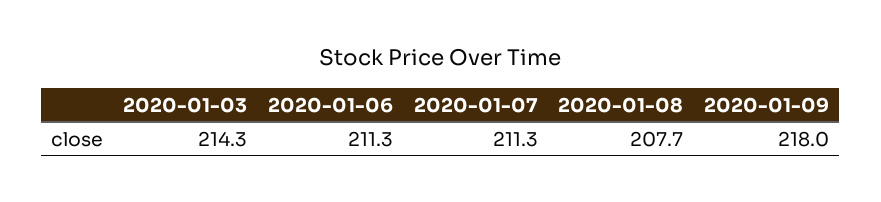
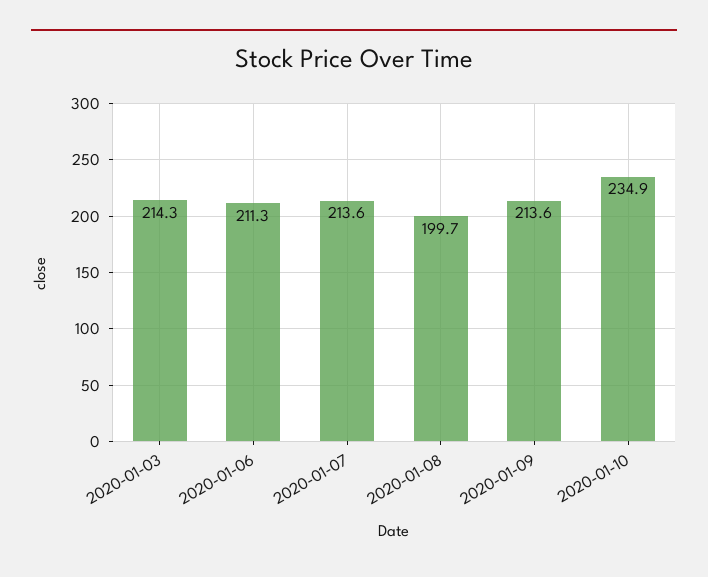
2020-01-07: 211.3 -> 213.6
2020-01-08: 207.7 -> 199.7
2020-01-09: 218 -> 213.6
2020-01-10: none -> 234.9

